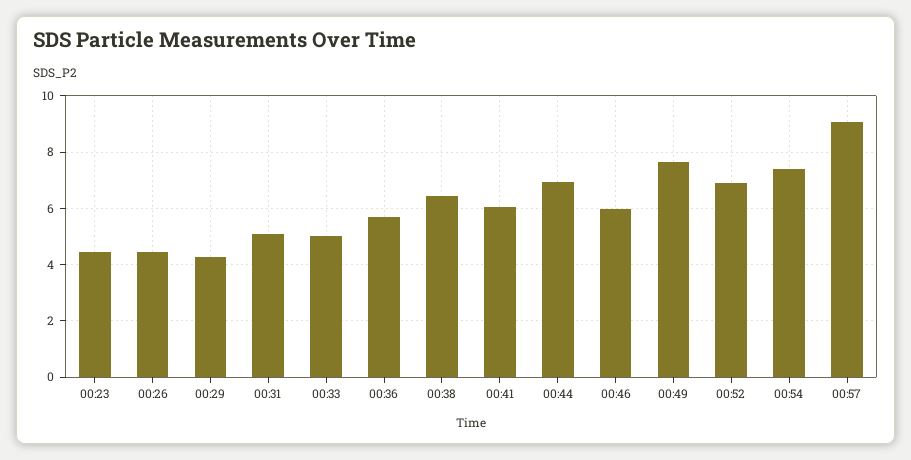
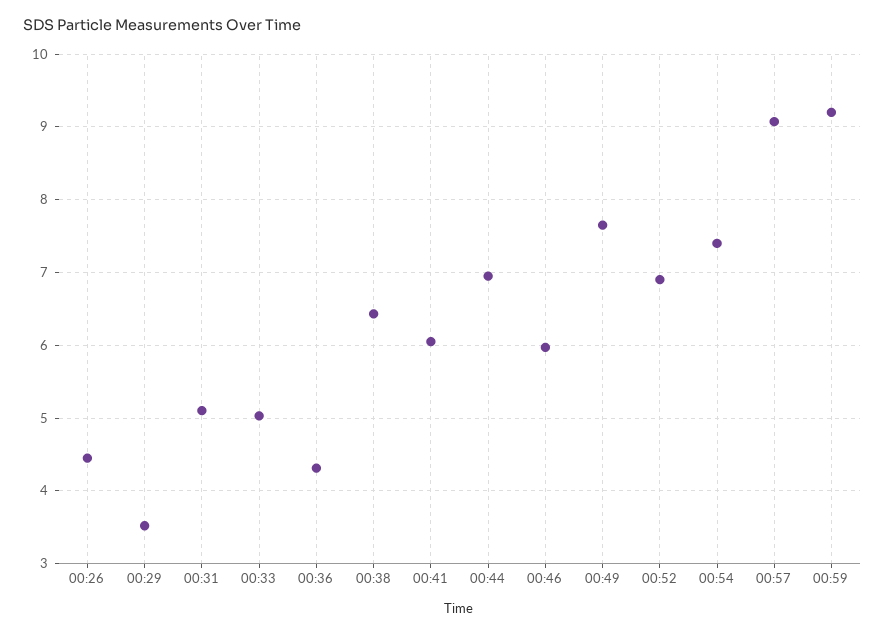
00:23: 4.5 -> none
00:29: 4.25 -> 3.5
00:36: 5.75 -> 4.3
00:59: none -> 9.2

